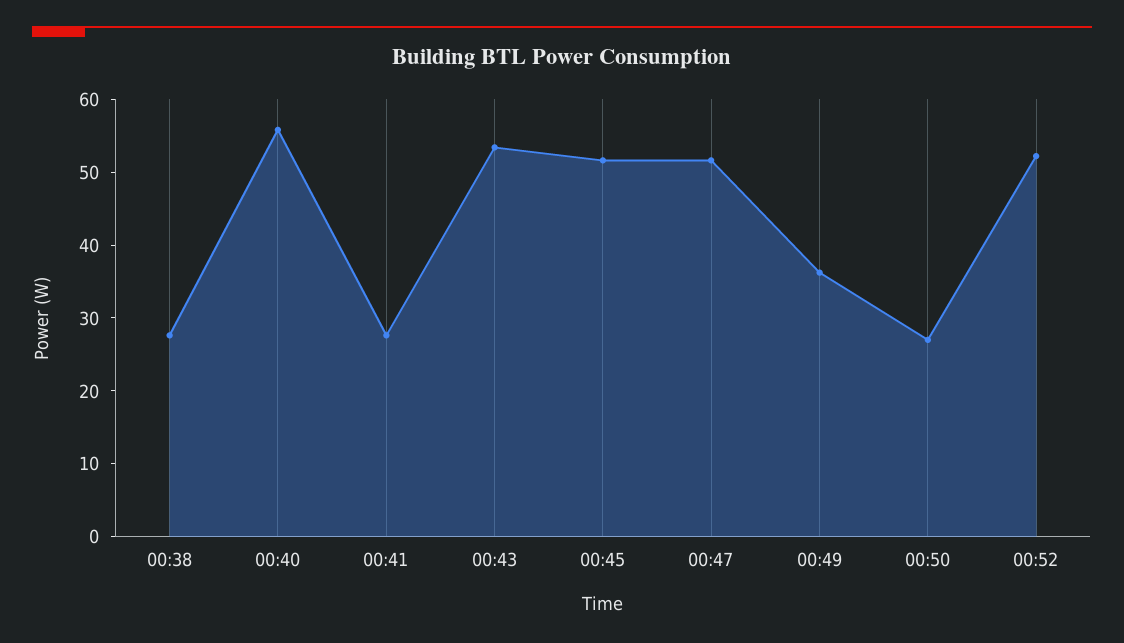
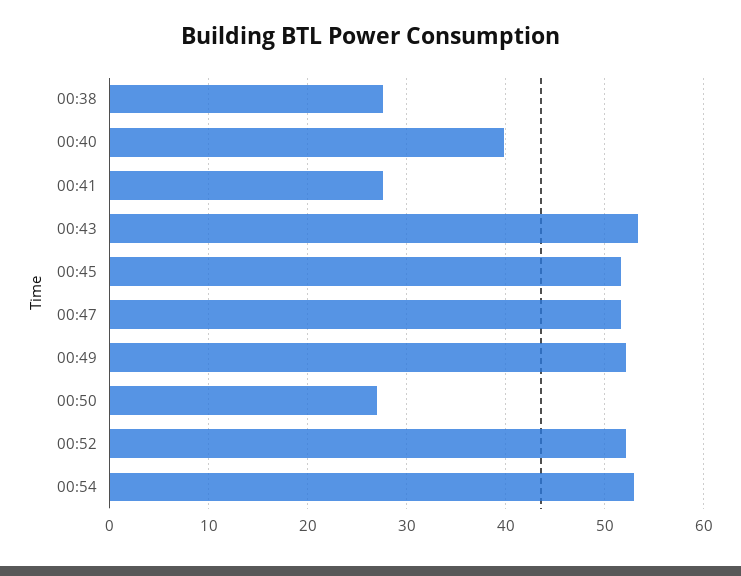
00:40: 56 -> 40
00:49: 36 -> 52
00:54: none -> 53

